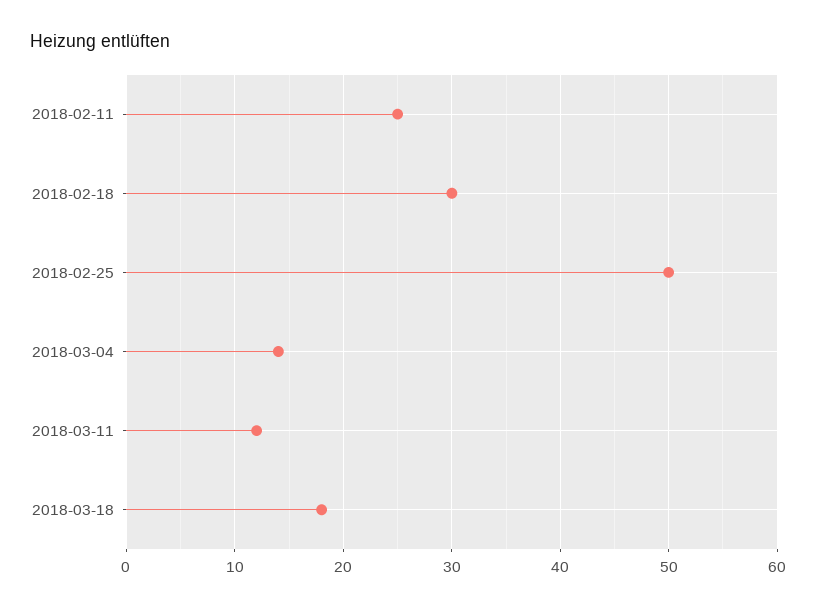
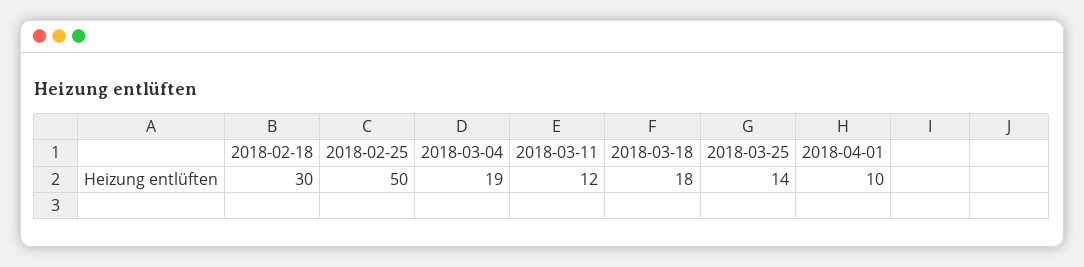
2018-02-11: 25 -> none
2018-03-04: 14 -> 19
2018-03-25: none -> 14
2018-04-01: none -> 10

